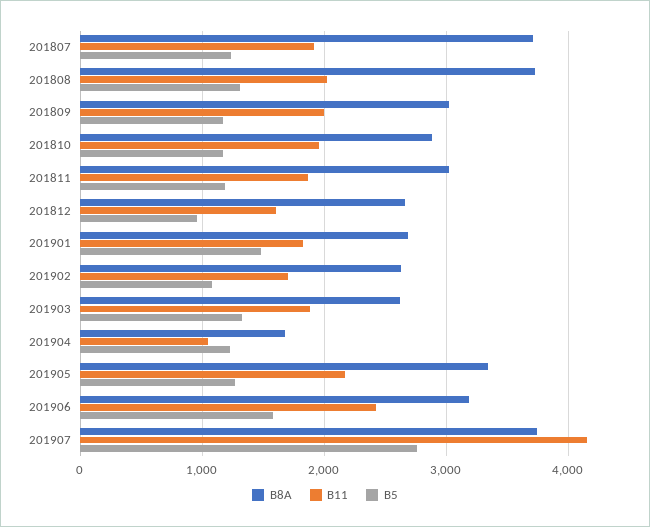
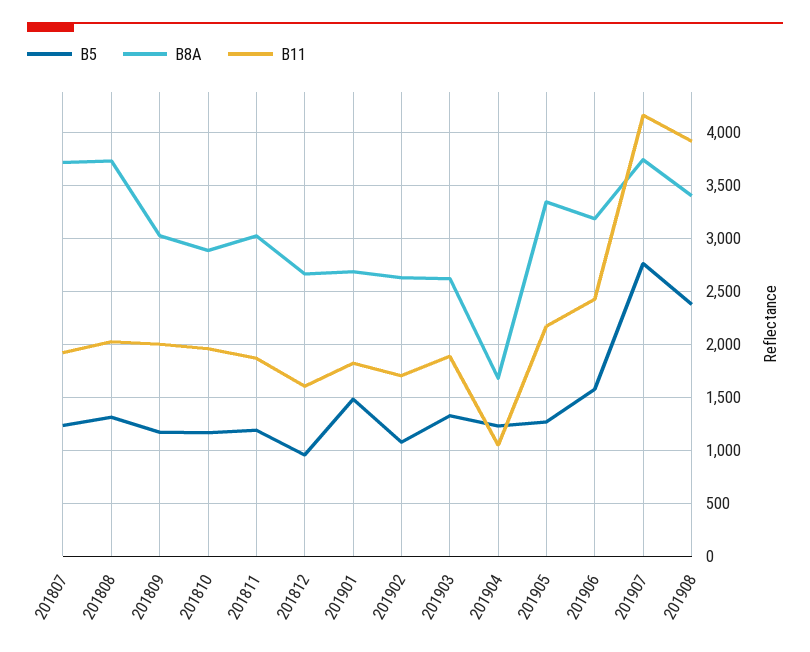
B5, 201908: none -> 2400
B8A, 201908: none -> 3400
B11, 201908: none -> 3900

